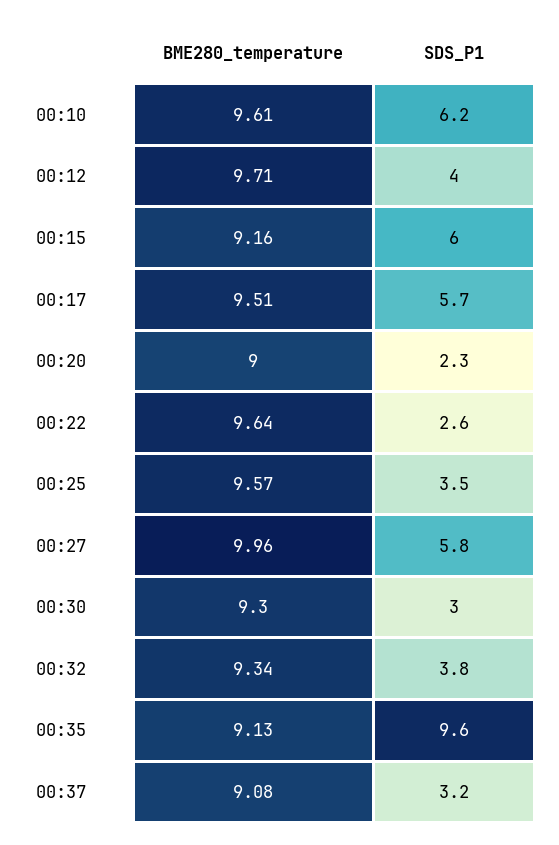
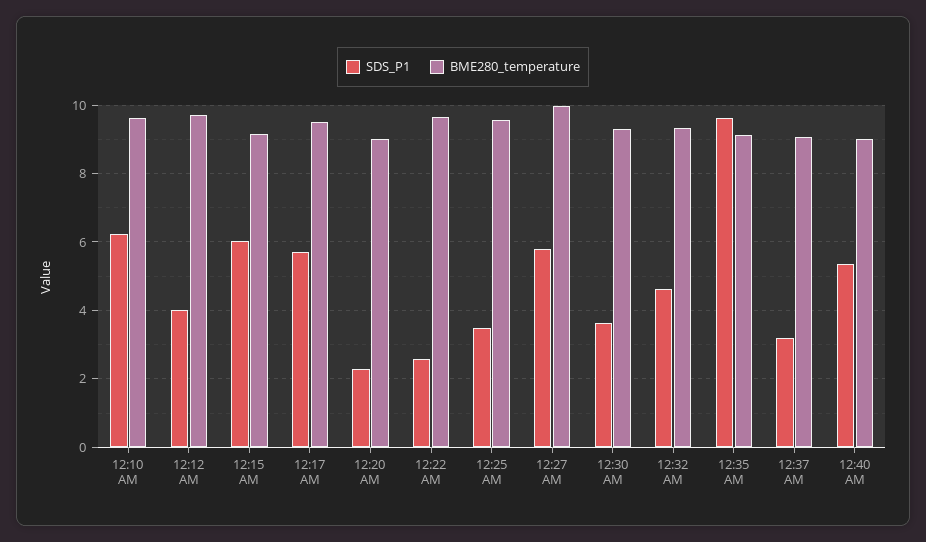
SDS_P1, 00:30: 3 -> 3.6
SDS_P1, 00:32: 3.8 -> 4.6
SDS_P1, 12:40 AM: none -> 5.4
BME280_temperature, 12:40 AM: none -> 9

